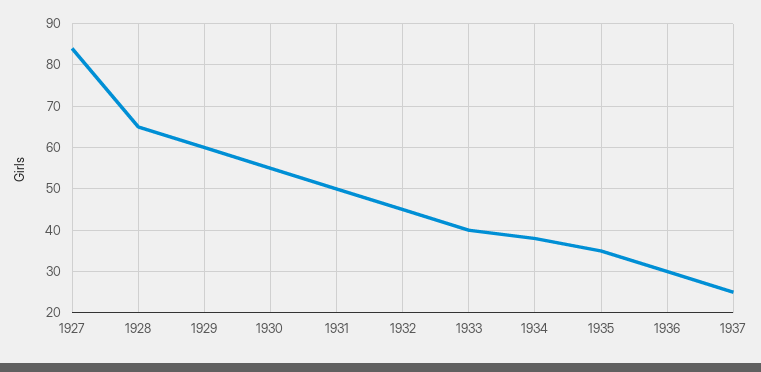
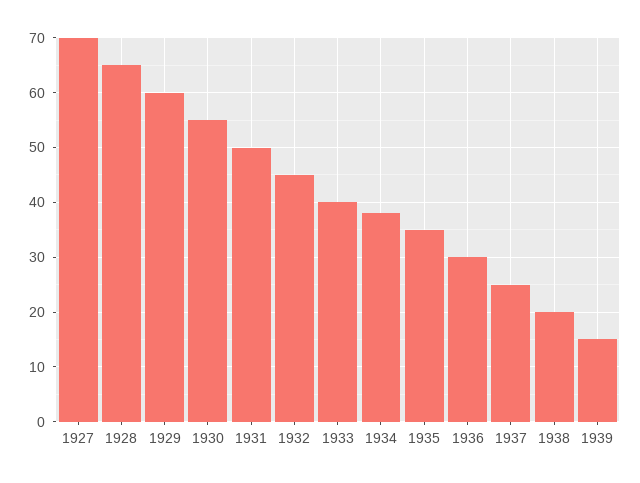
1927: 85 -> 70
1938: none -> 20
1939: none -> 15

